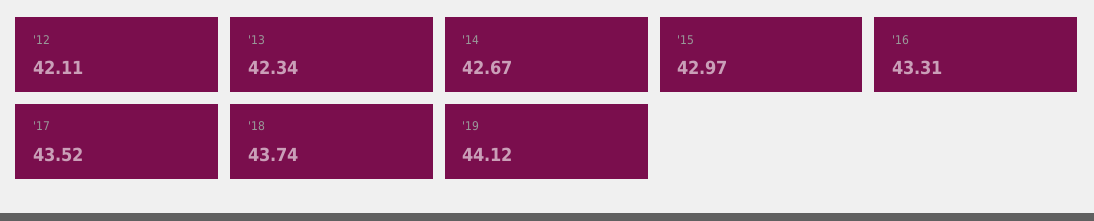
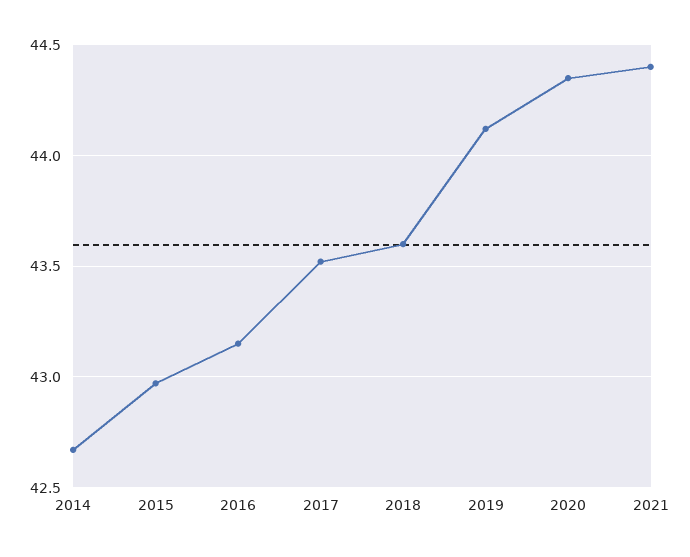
'12: 42.11 -> none
'13: 42.34 -> none
'16: 43.31 -> 43.15
'18: 43.74 -> 43.6
2020: none -> 44.35
2021: none -> 44.4

